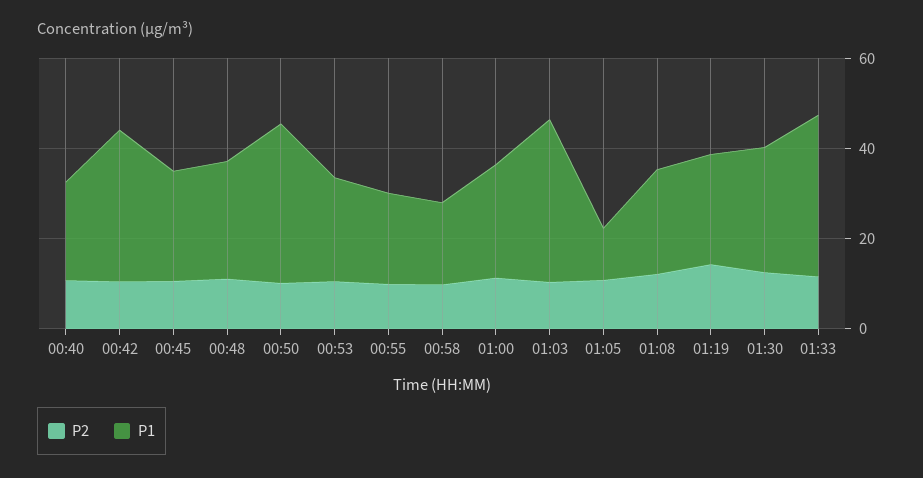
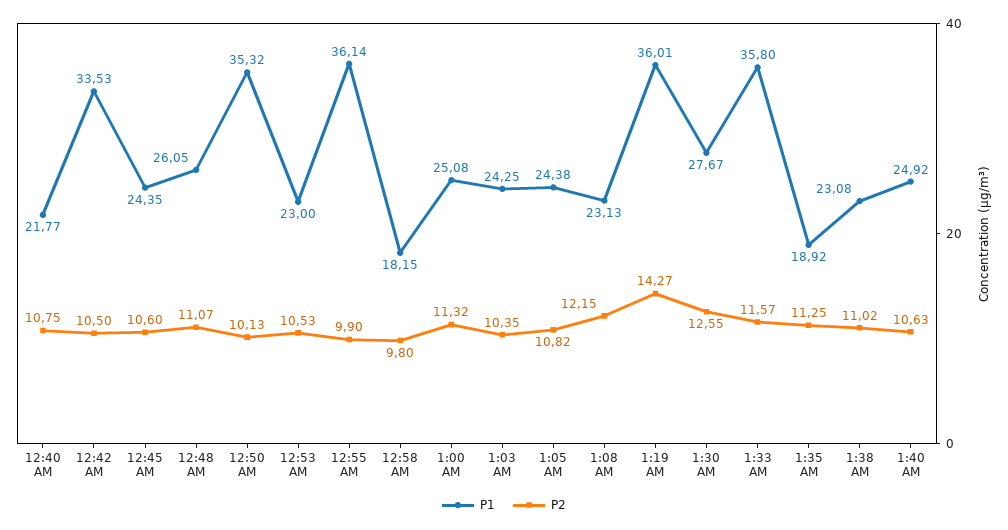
P1, 00:55: 20 -> 36.14
P1, 01:03: 35 -> 24.25
P1, 01:05: 10 -> 24.38
P1, 01:19: 25 -> 36.01
P1, 1:35 AM: none -> 18.92
P2, 1:35 AM: none -> 11.25
P1, 1:38 AM: none -> 23.08
P2, 1:38 AM: none -> 11.02
P1, 1:40 AM: none -> 24.92
P2, 1:40 AM: none -> 10.63

